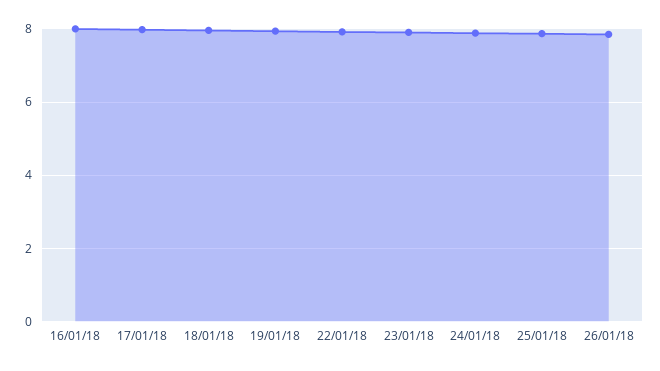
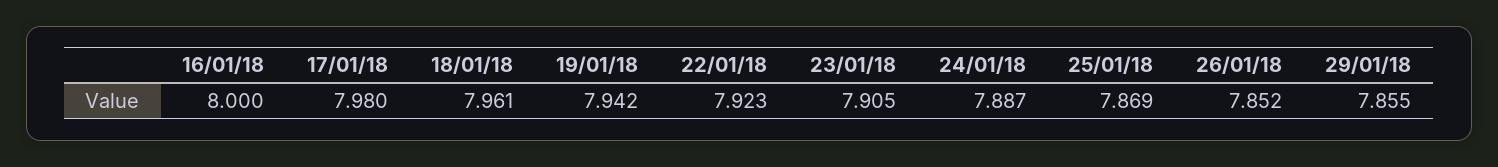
29/01/18: none -> 7.855

